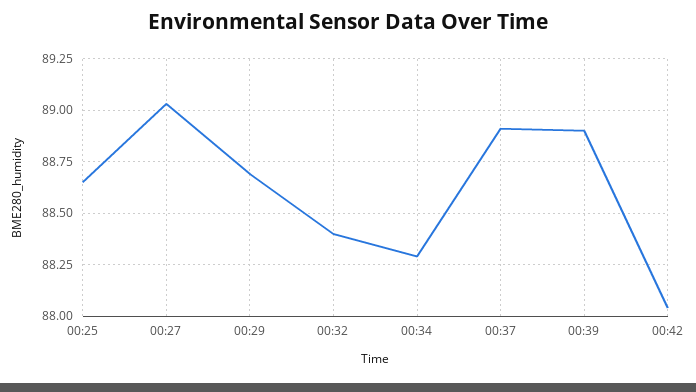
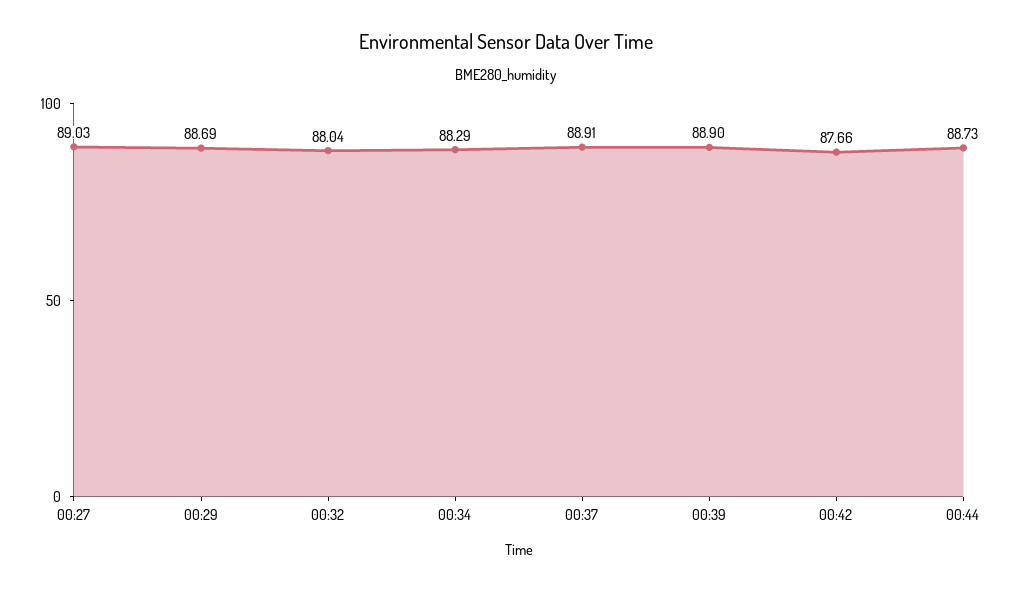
00:25: 88.65 -> none
00:32: 88.4 -> 88.04
00:42: 88.05 -> 87.66
00:44: none -> 88.73

